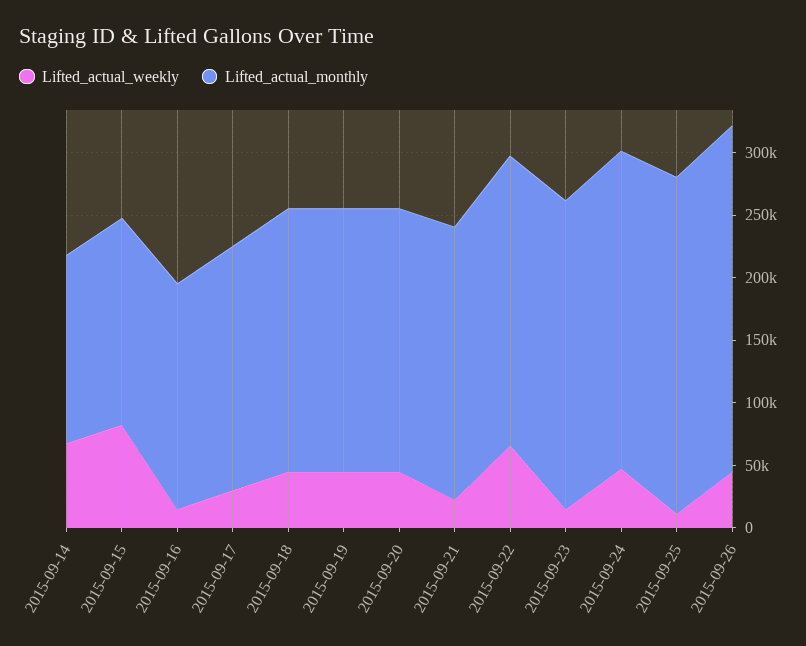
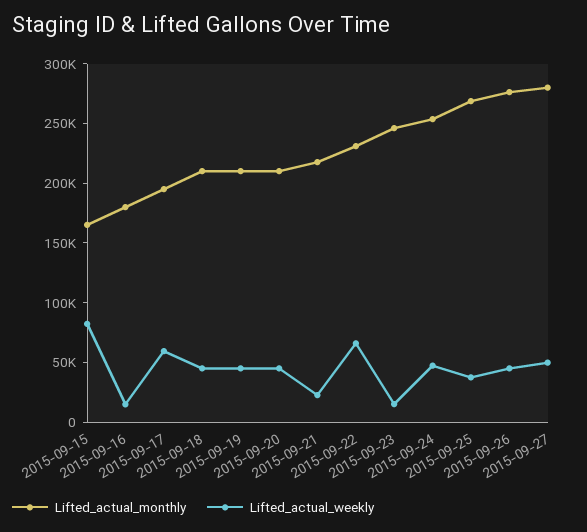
Lifted_actual_weekly, 2015-09-14: 70000 -> none
Lifted_actual_monthly, 2015-09-14: 150000 -> none
Lifted_actual_weekly, 2015-09-17: 30000 -> 60000
Lifted_actual_weekly, 2015-09-25: 10000 -> 40000
Lifted_actual_monthly, 2015-09-27: none -> 280000
Lifted_actual_weekly, 2015-09-27: none -> 50000

